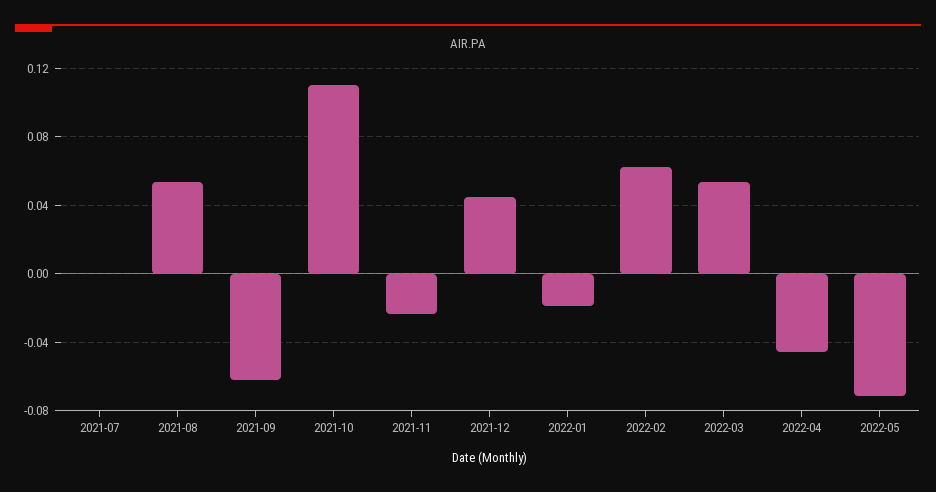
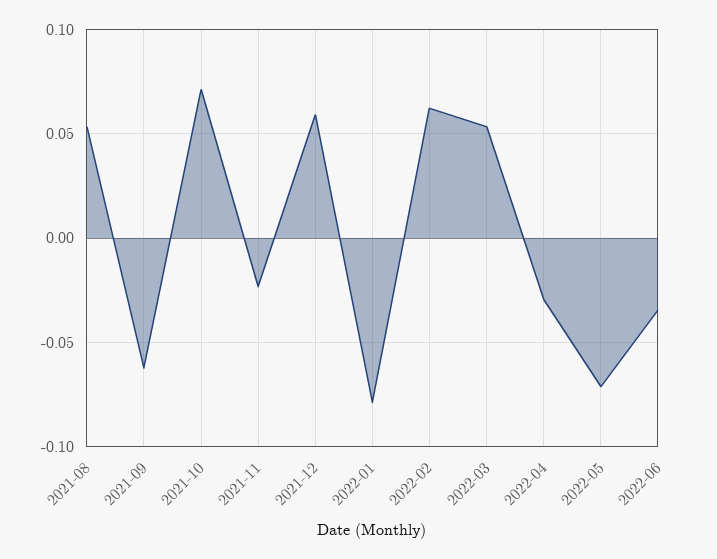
2021-07: 0 -> none
2021-10: 0.11 -> 0.07
2021-12: 0.045 -> 0.06
2022-01: -0.02 -> -0.08
2022-04: -0.045 -> -0.03
2022-06: none -> -0.035

